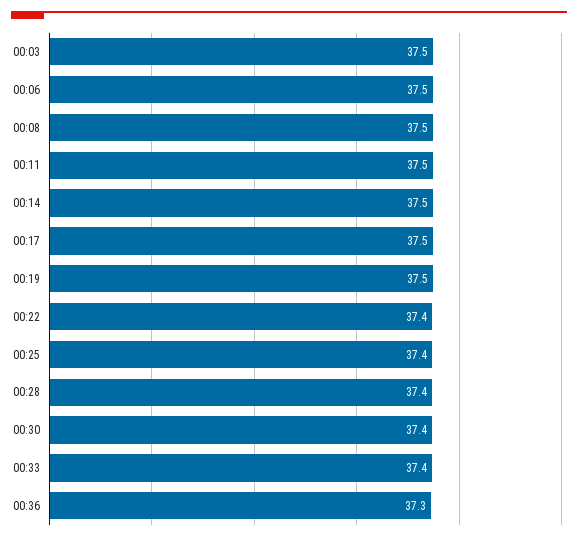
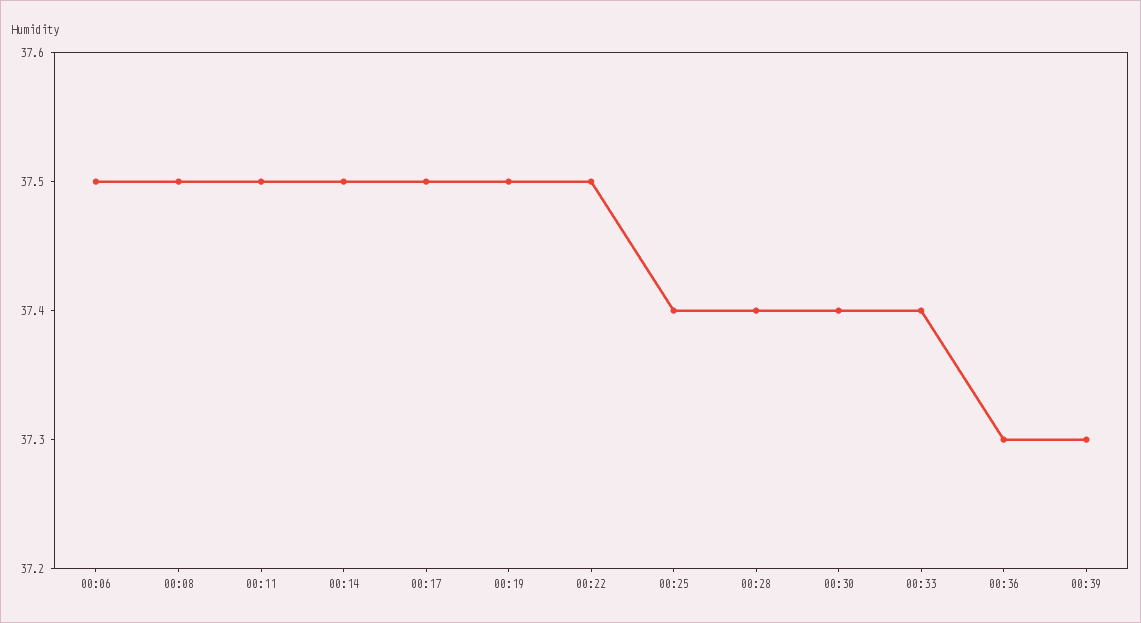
00:03: 37.5 -> none
00:22: 37.4 -> 37.5
00:39: none -> 37.3

